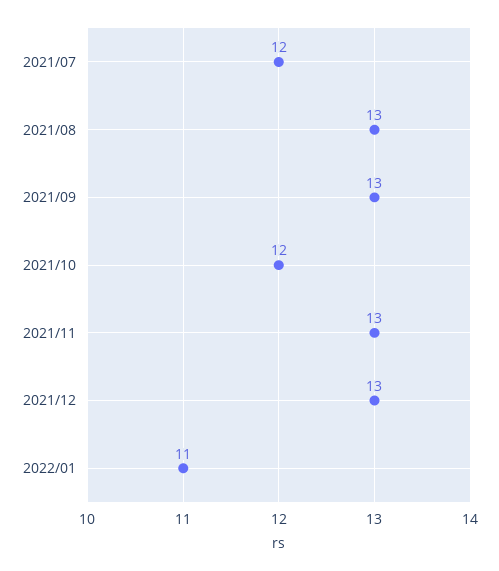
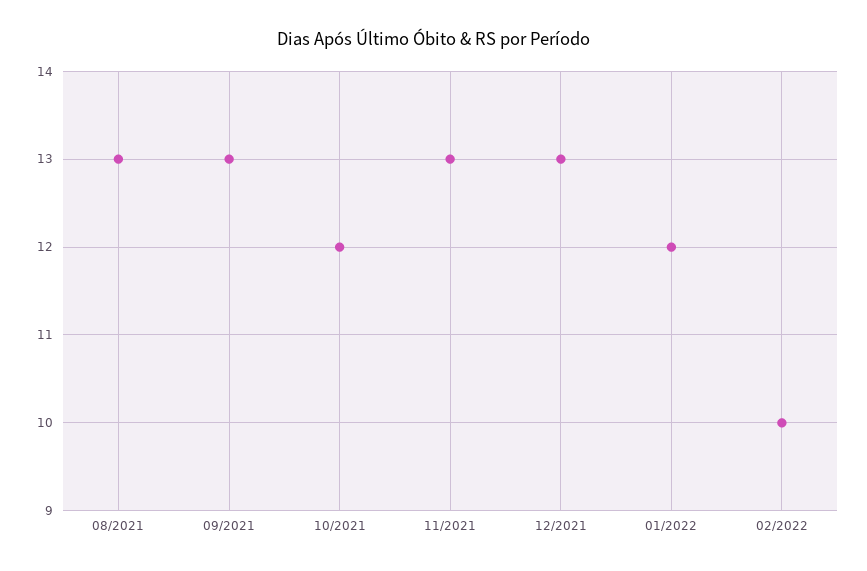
2021/07: 12 -> none
2022/01: 11 -> 12
02/2022: none -> 10

